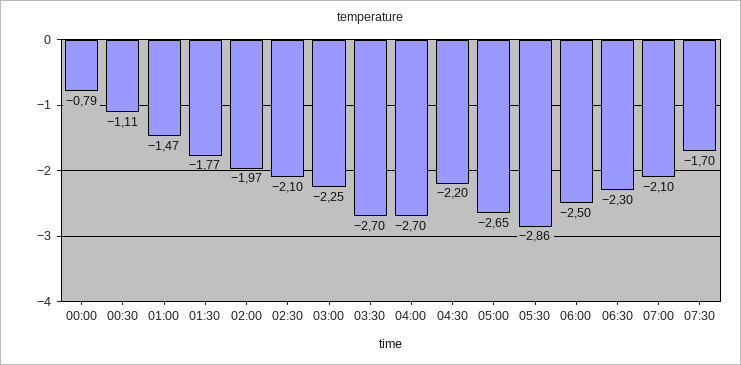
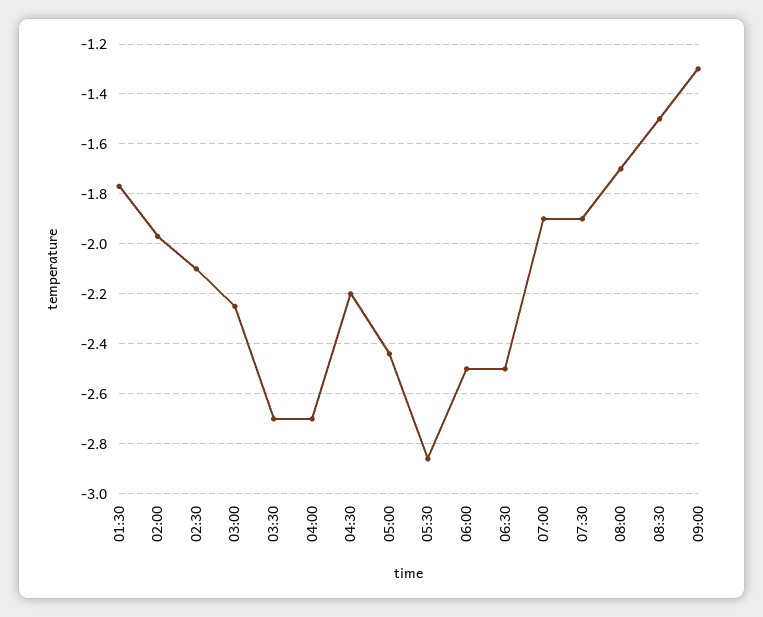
00:00: -0.79 -> none
00:30: -1.11 -> none
01:00: -1.47 -> none
05:00: -2.65 -> -2.45
06:30: -2.3 -> -2.5
07:00: -2.1 -> -1.9
07:30: -1.7 -> -1.9
08:00: none -> -1.7
08:30: none -> -1.5
09:00: none -> -1.3

